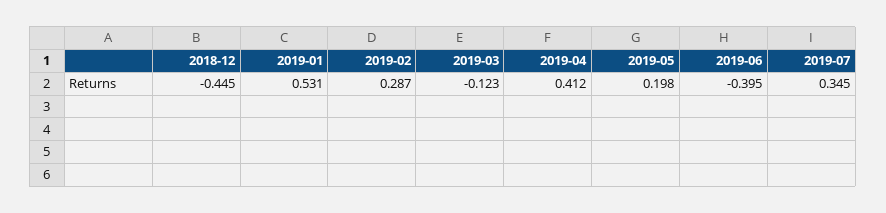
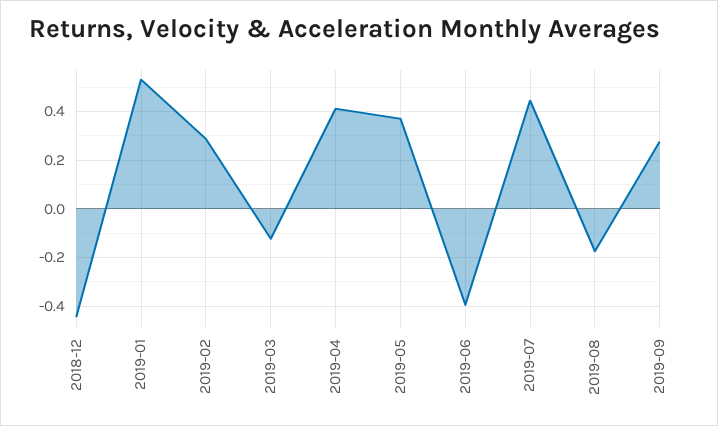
2019-05: 0.198 -> 0.375
2019-07: 0.345 -> 0.45
2019-08: none -> -0.175
2019-09: none -> 0.275

